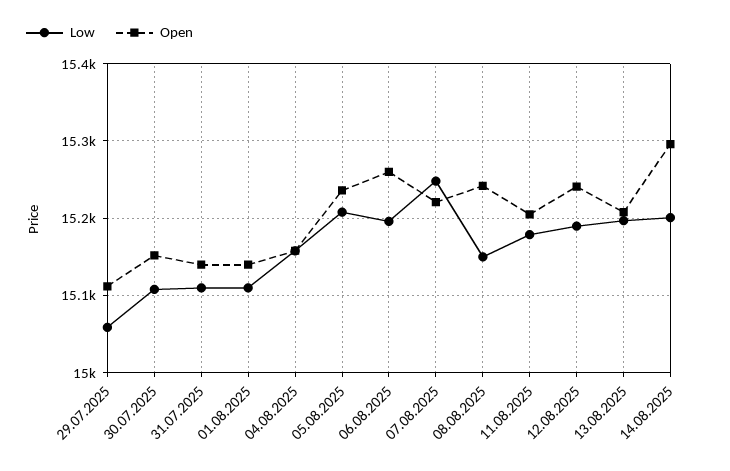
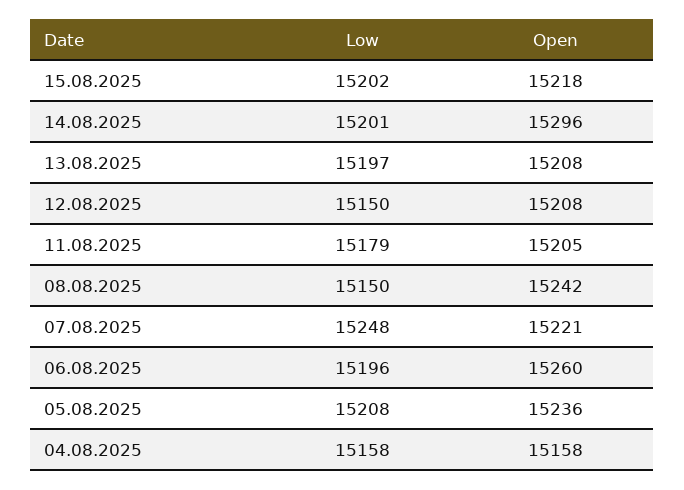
Low, 29.07.2025: 15060 -> none
Open, 29.07.2025: 15110 -> none
Low, 30.07.2025: 15110 -> none
Open, 30.07.2025: 15150 -> none
Low, 31.07.2025: 15110 -> none
Open, 31.07.2025: 15140 -> none
Low, 01.08.2025: 15110 -> none
Open, 01.08.2025: 15140 -> none
Low, 12.08.2025: 15190 -> 15150
Open, 12.08.2025: 15240 -> 15208
Low, 15.08.2025: none -> 15202
Open, 15.08.2025: none -> 15218

